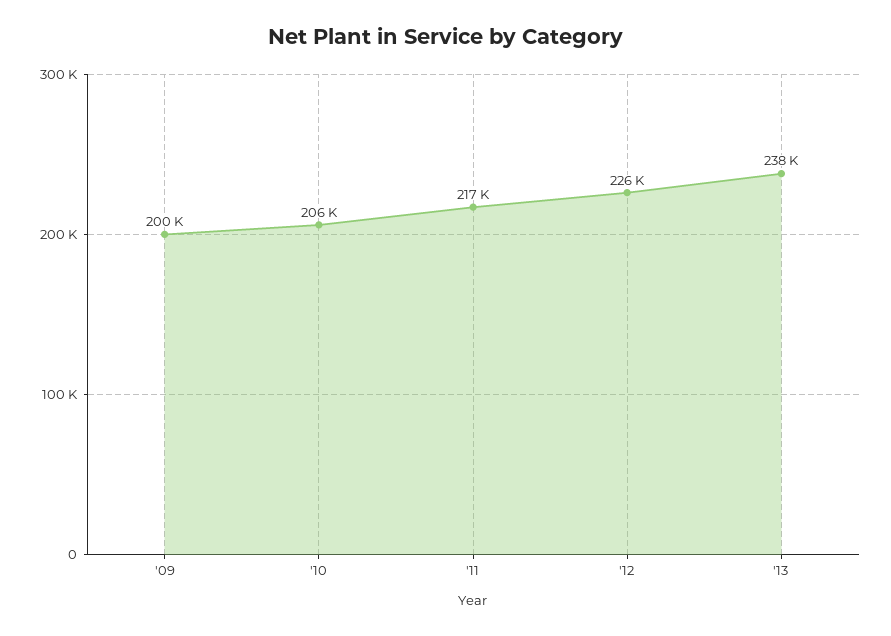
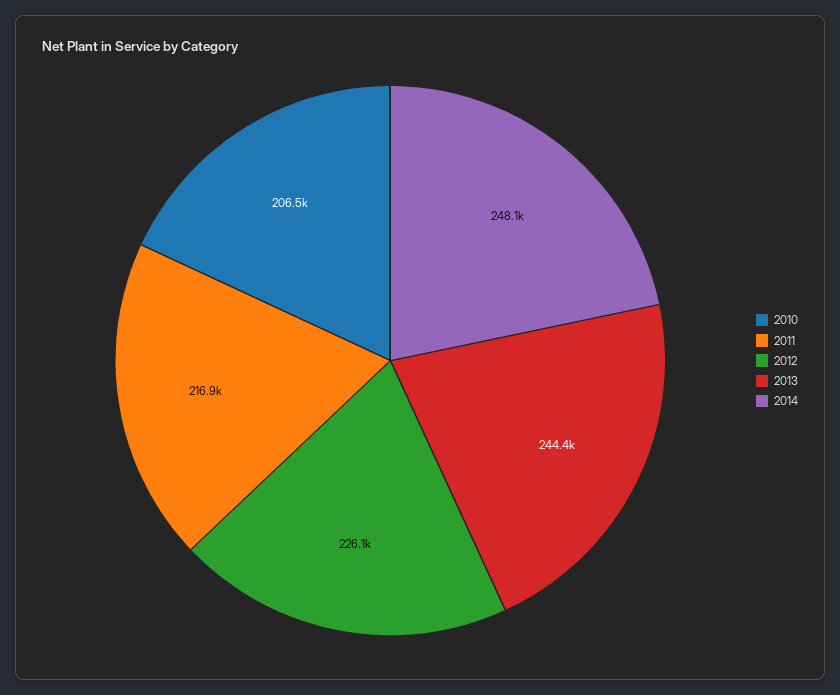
'09: 200000 -> none
'13: 238000 -> 244400
2014: none -> 248100

